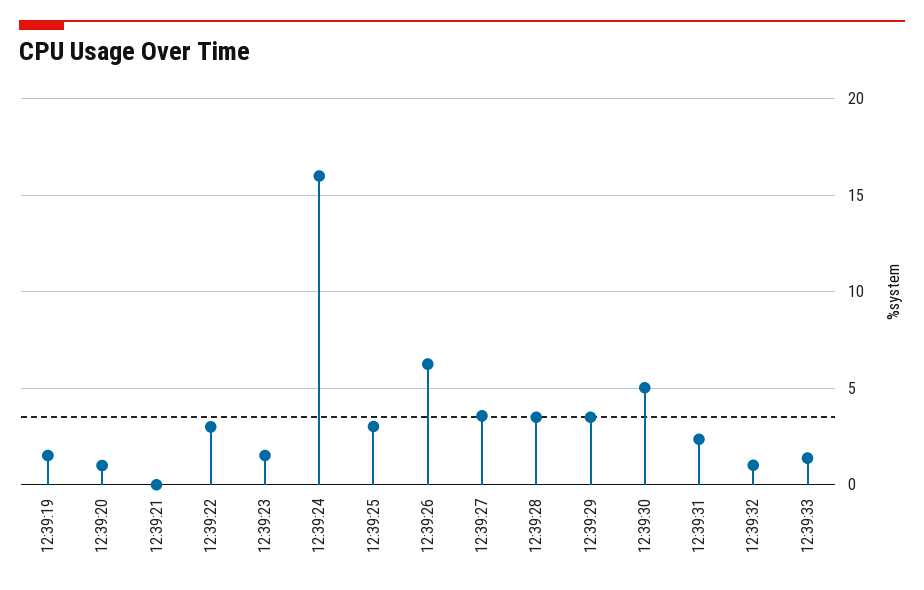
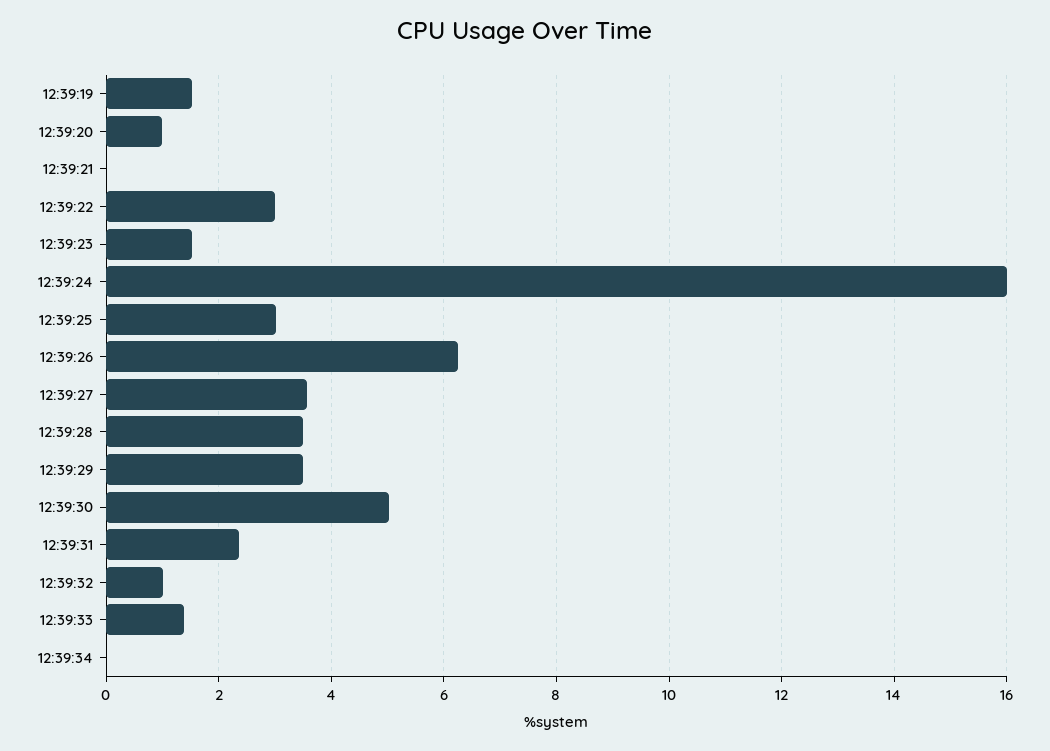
12:39:34: none -> 0

